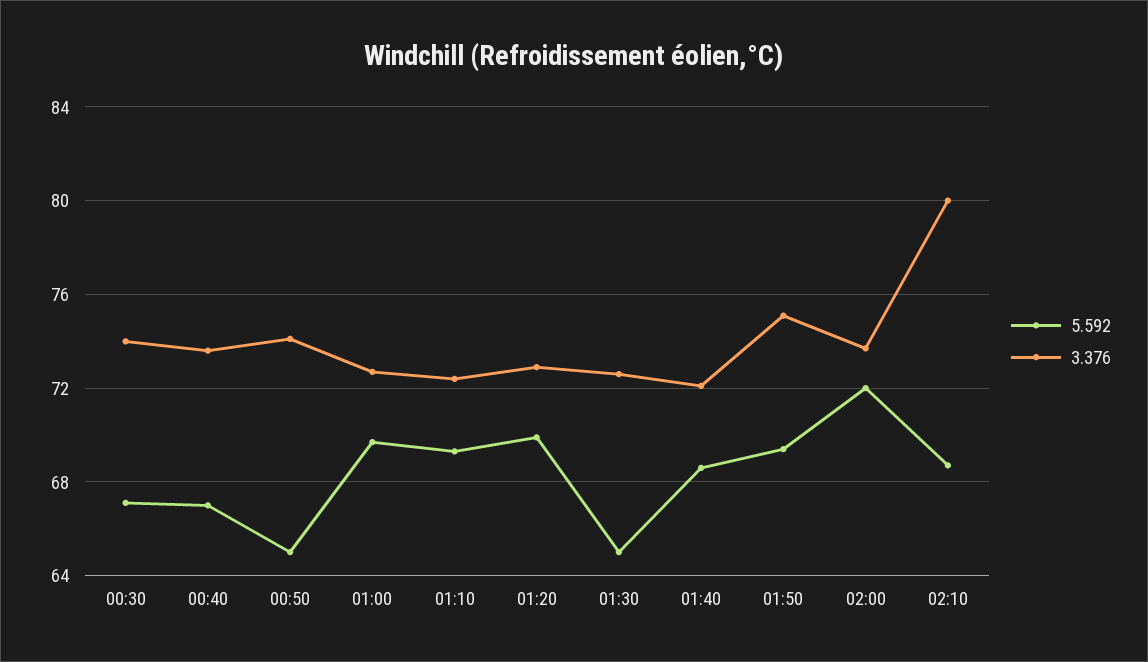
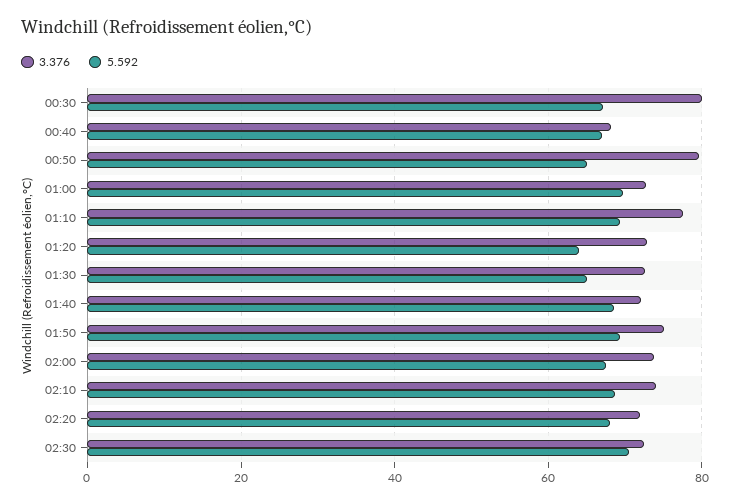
3.376, 00:30: 74 -> 80
3.376, 00:40: 73.5 -> 68
3.376, 00:50: 74 -> 80
3.376, 01:10: 72.5 -> 78
5.592, 01:20: 70 -> 64
5.592, 02:00: 72 -> 68
3.376, 02:10: 80 -> 74
3.376, 02:20: none -> 72
5.592, 02:20: none -> 68
3.376, 02:30: none -> 72
5.592, 02:30: none -> 70

